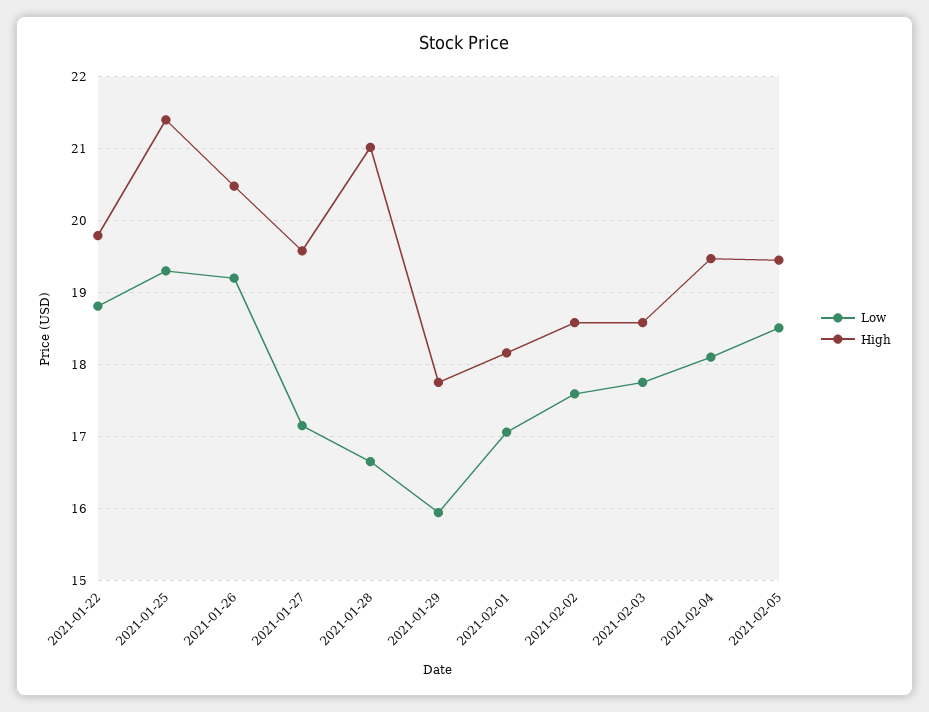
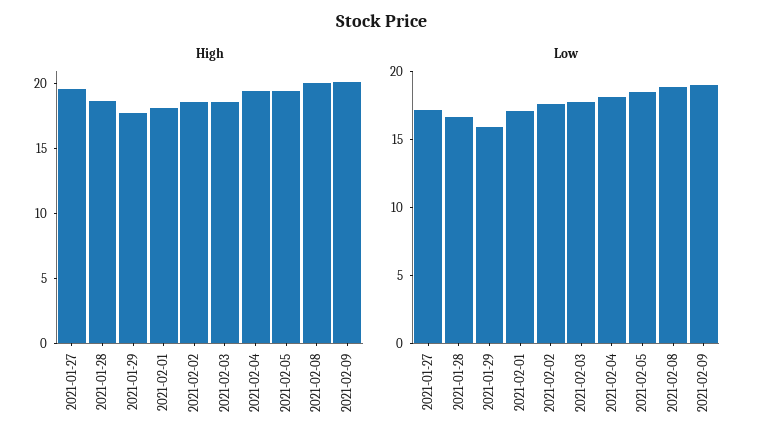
Low, 2021-01-22: 18.8 -> none
High, 2021-01-22: 19.8 -> none
Low, 2021-01-25: 19.3 -> none
High, 2021-01-25: 21.4 -> none
Low, 2021-01-26: 19.2 -> none
High, 2021-01-26: 20.5 -> none
High, 2021-01-28: 21 -> 19
High, 2021-02-08: none -> 20
High, 2021-02-09: none -> 20
Low, 2021-02-08: none -> 19
Low, 2021-02-09: none -> 19

